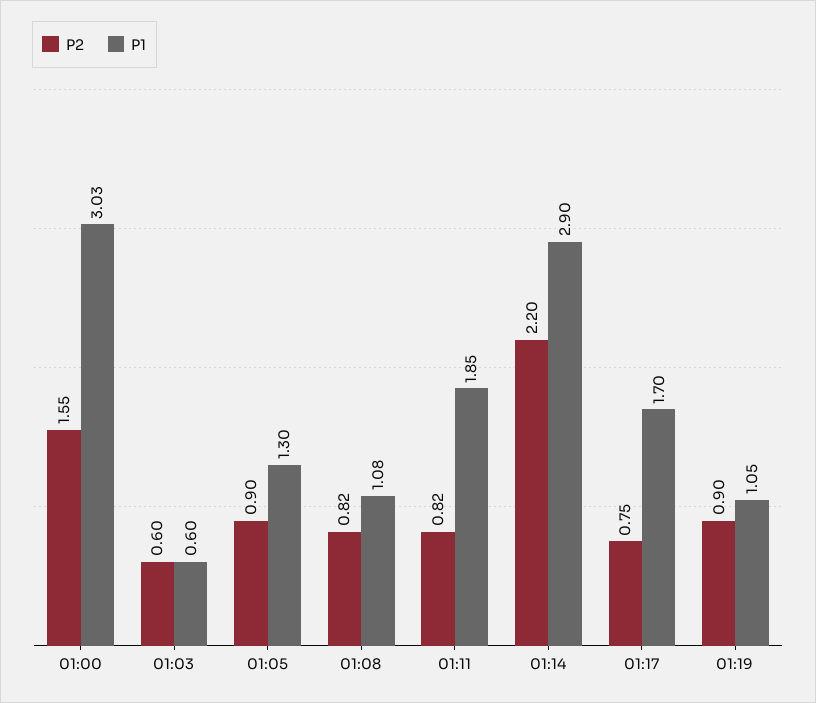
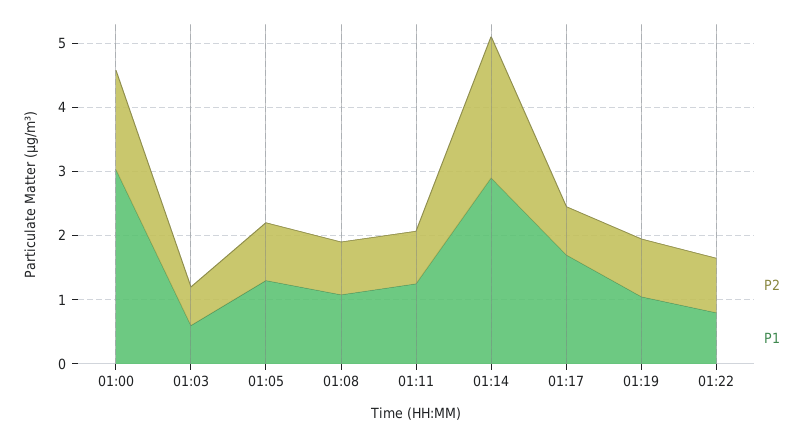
P1, 01:11: 1.85 -> 1.2
P2, 01:22: none -> 0.8
P1, 01:22: none -> 0.8

